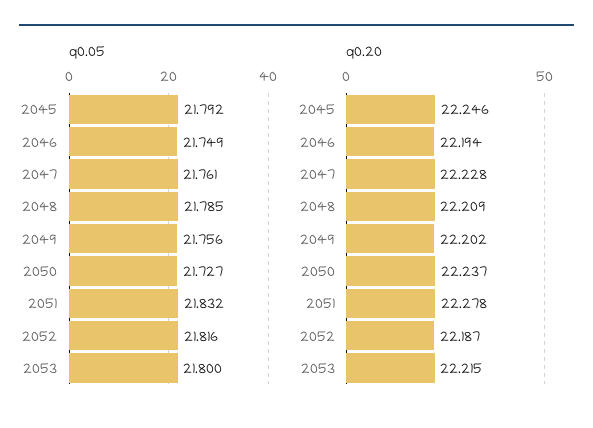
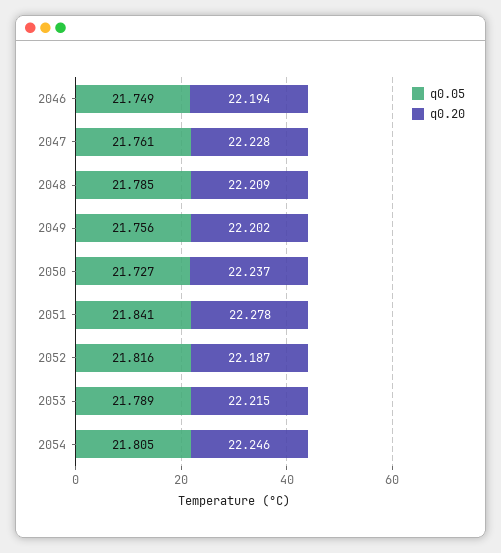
q0.05, 2045: 21.792 -> none
q0.05, 2051: 21.832 -> 21.841
q0.05, 2053: 21.8 -> 21.789
q0.20, 2045: 22.246 -> none
q0.05, 2054: none -> 21.805
q0.20, 2054: none -> 22.246

